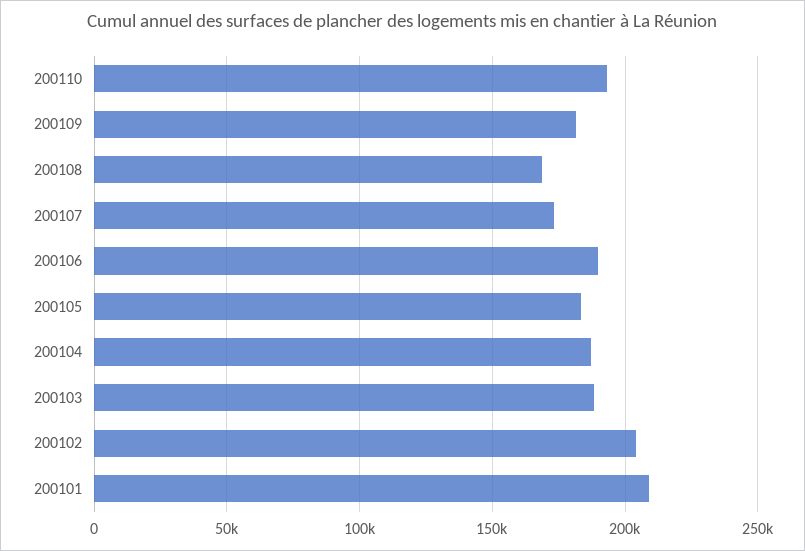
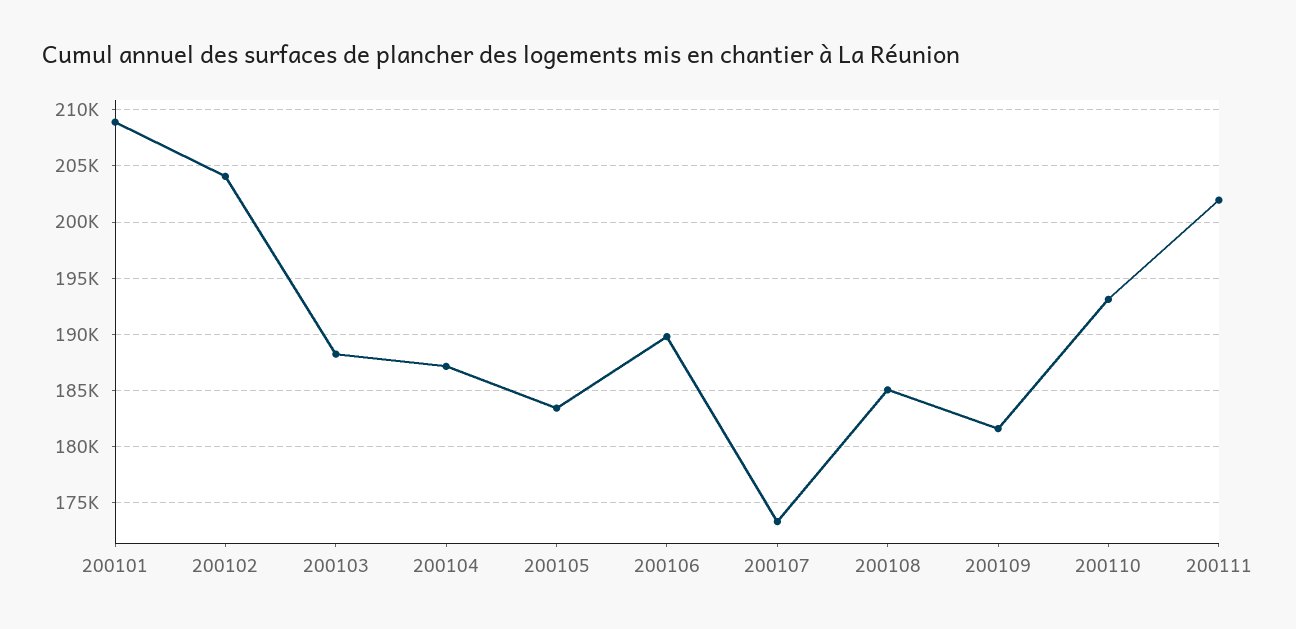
200108: 170000 -> 185000
200111: none -> 202000

